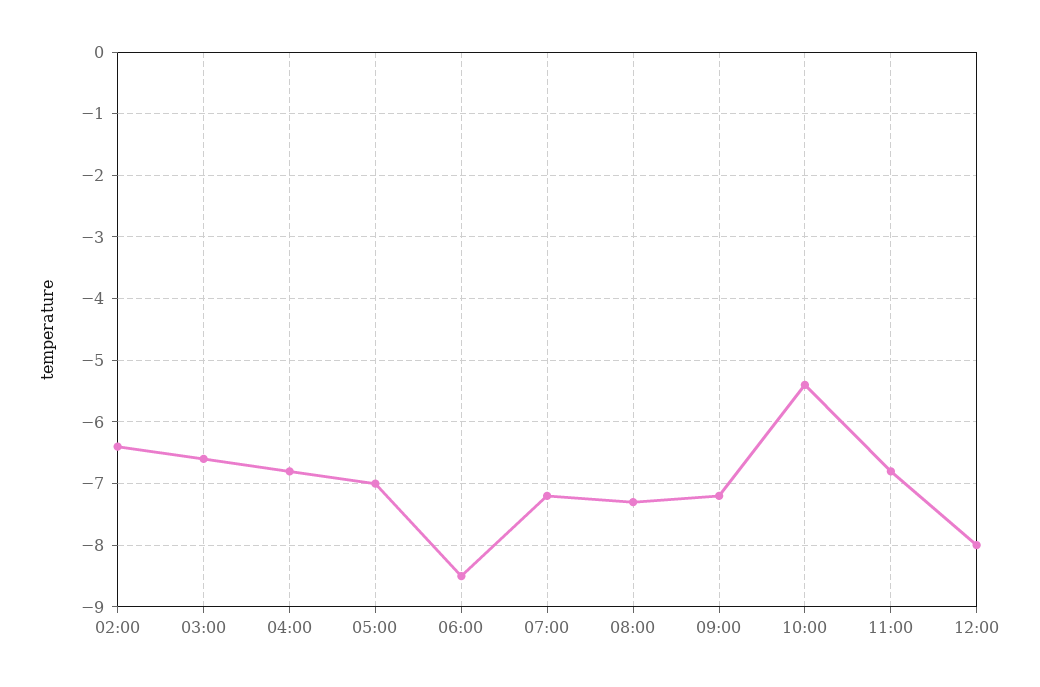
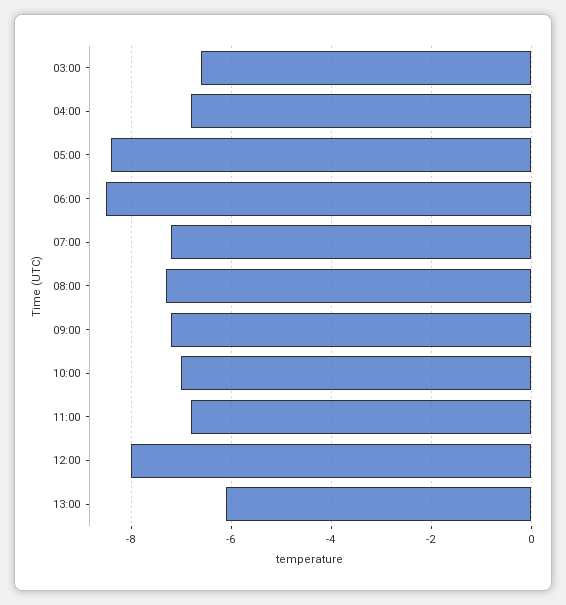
02:00: -6.4 -> none
05:00: -7 -> -8.5
10:00: -5.4 -> -7
13:00: none -> -6

